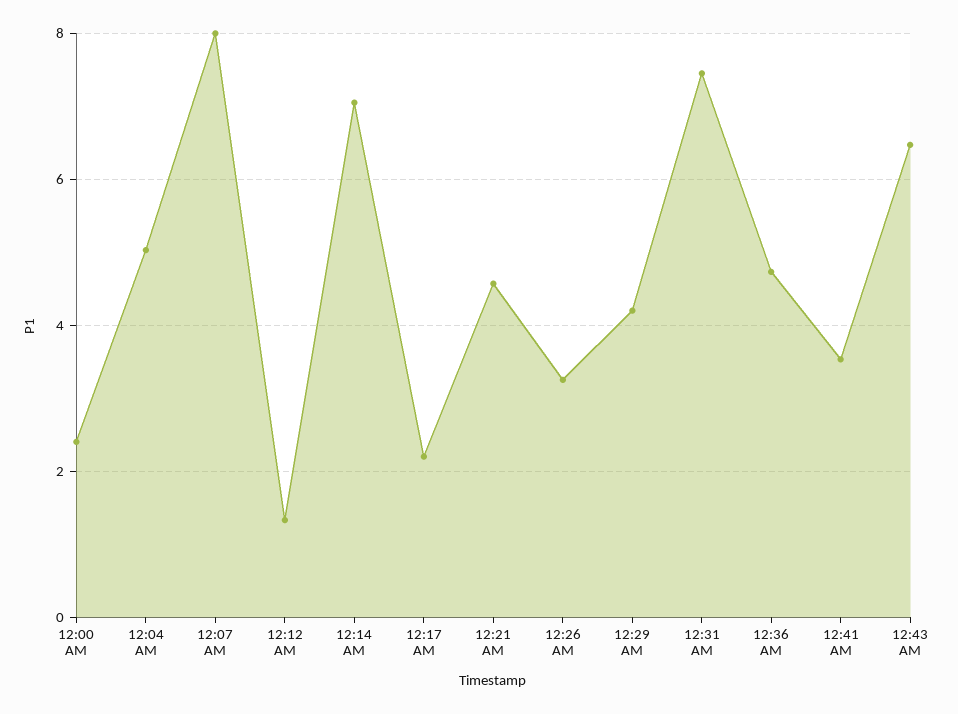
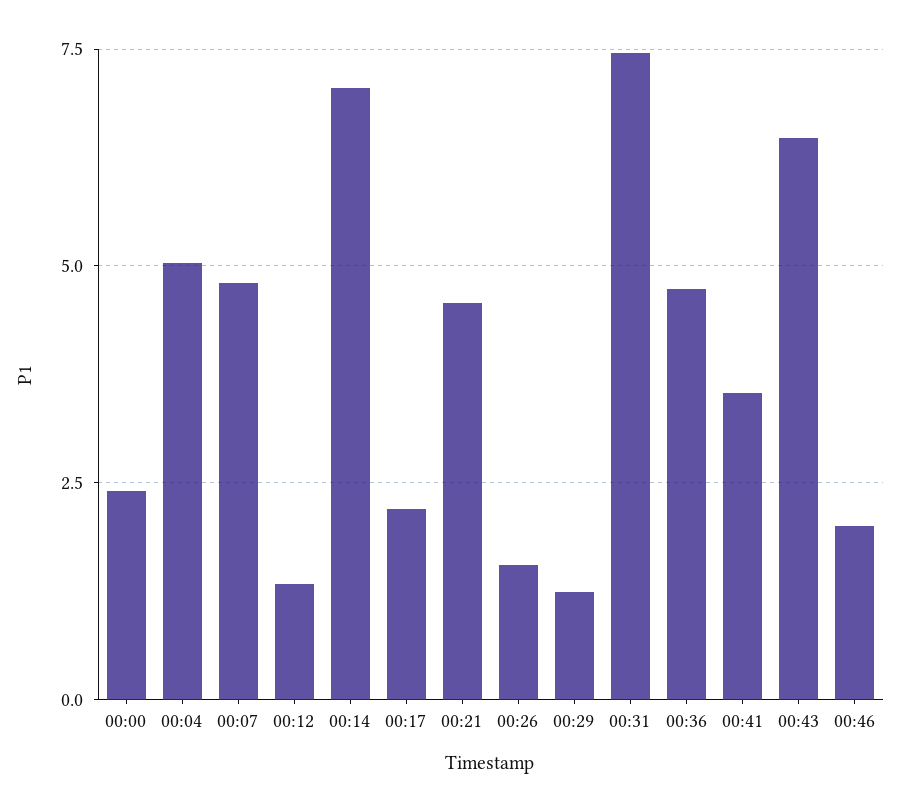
12:07 AM: 8 -> 4.75
12:26 AM: 3.2 -> 1.5
12:29 AM: 4.2 -> 1.25
00:46: none -> 2

